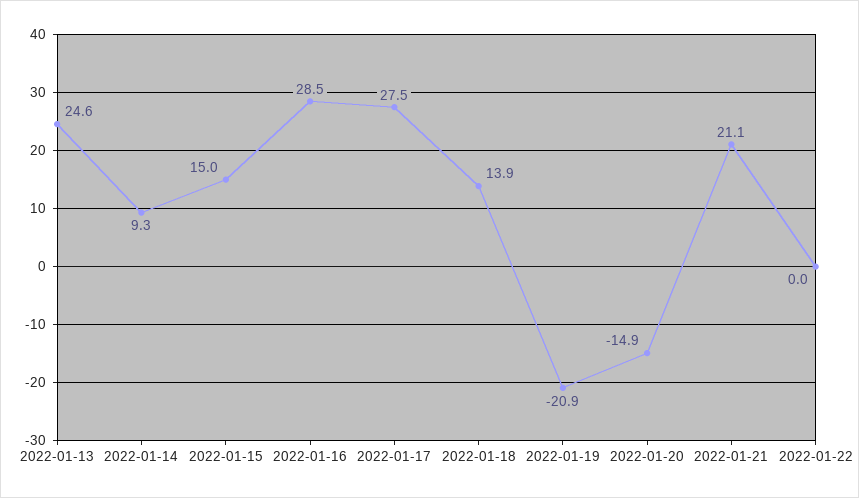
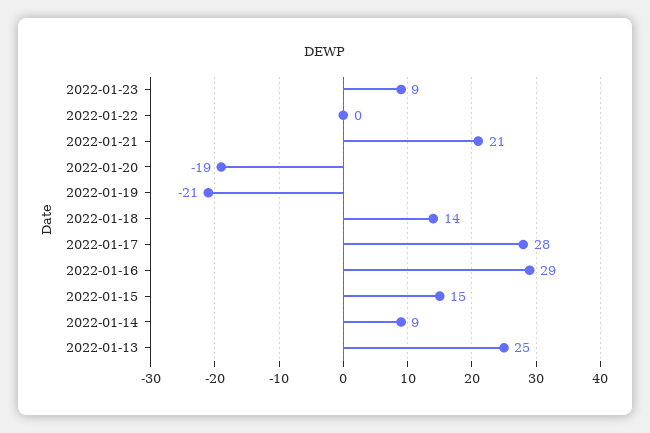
2022-01-20: -14.9 -> -19
2022-01-23: none -> 9

